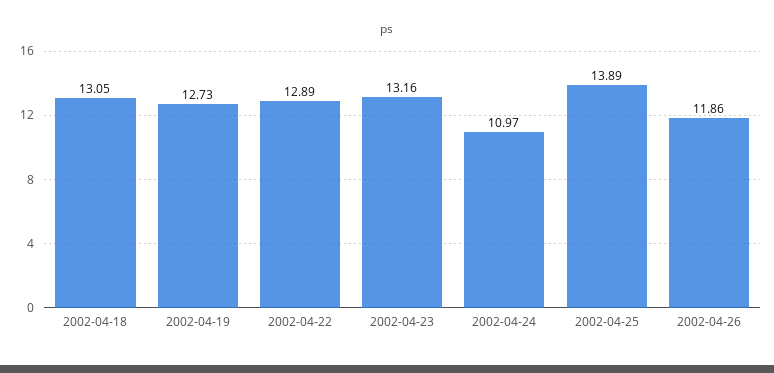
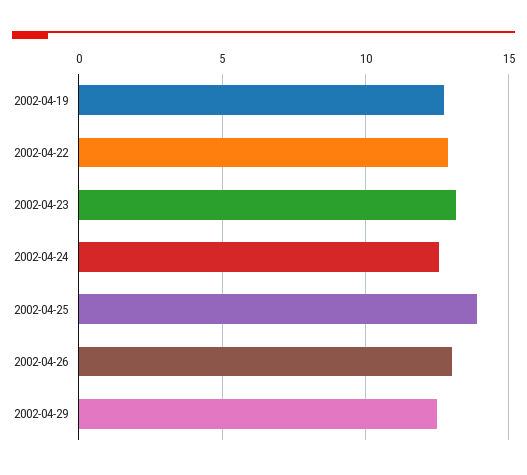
2002-04-18: 13.05 -> none
2002-04-24: 10.97 -> 12.5
2002-04-26: 11.86 -> 13
2002-04-29: none -> 12.5

